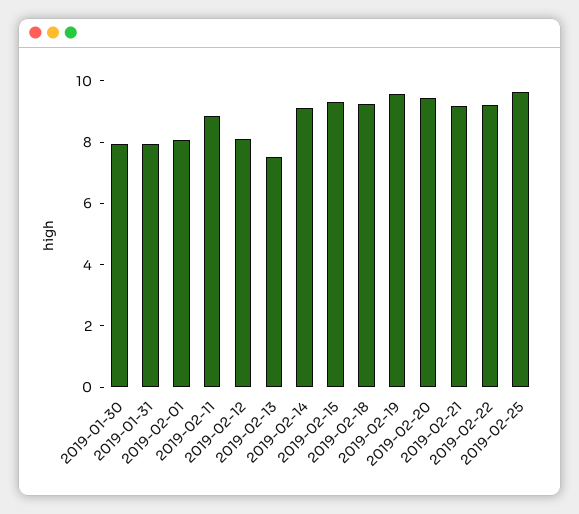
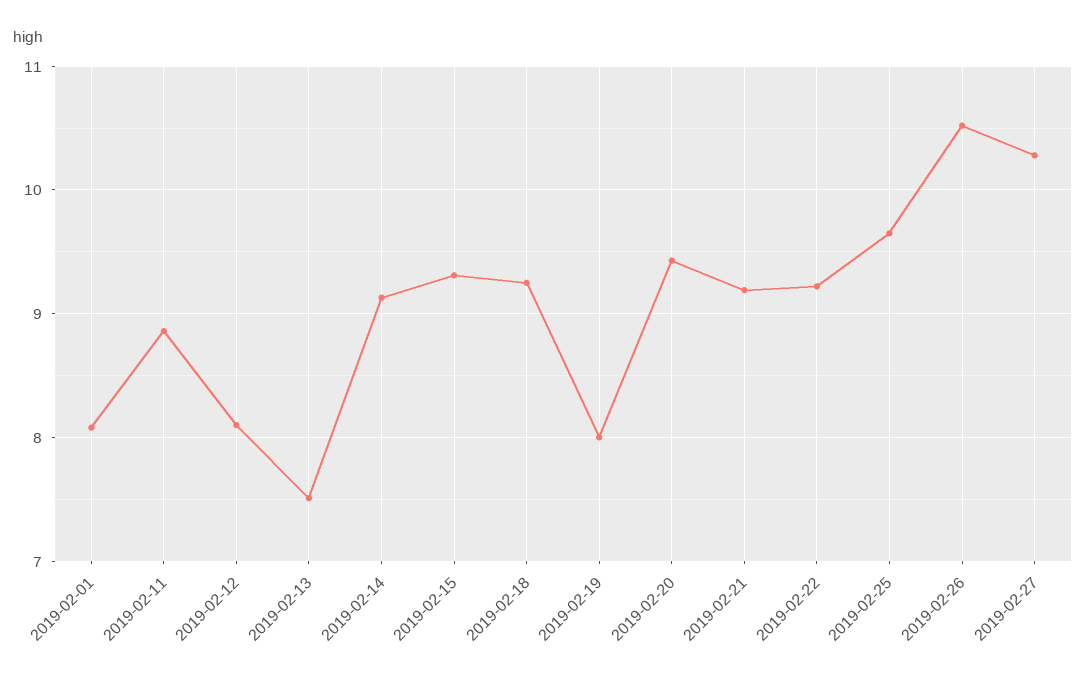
2019-01-30: 8 -> none
2019-01-31: 8 -> none
2019-02-19: 9.5 -> 8
2019-02-26: none -> 10.5
2019-02-27: none -> 10.3

